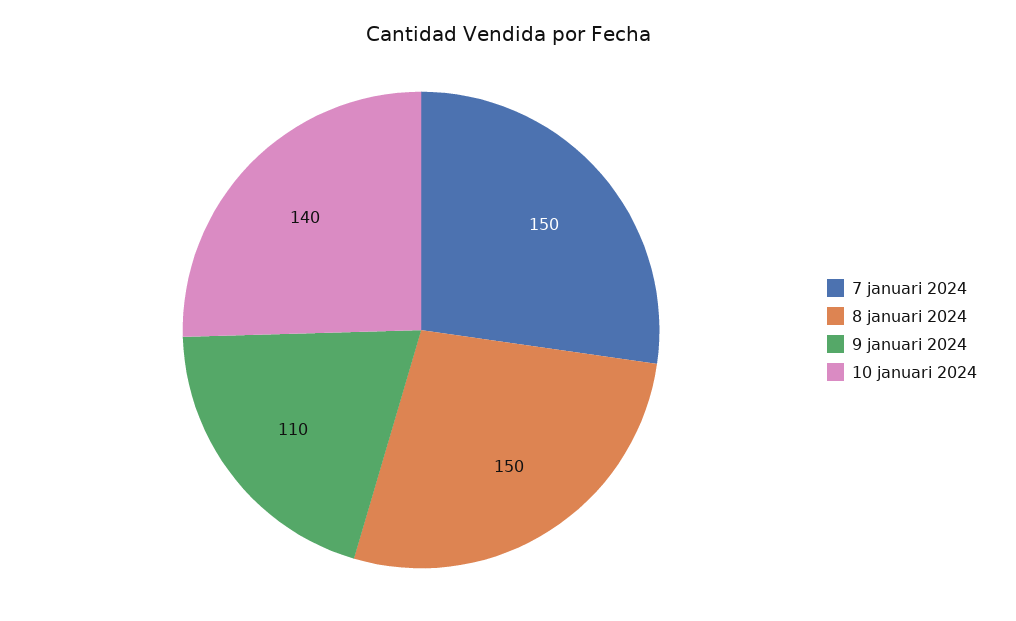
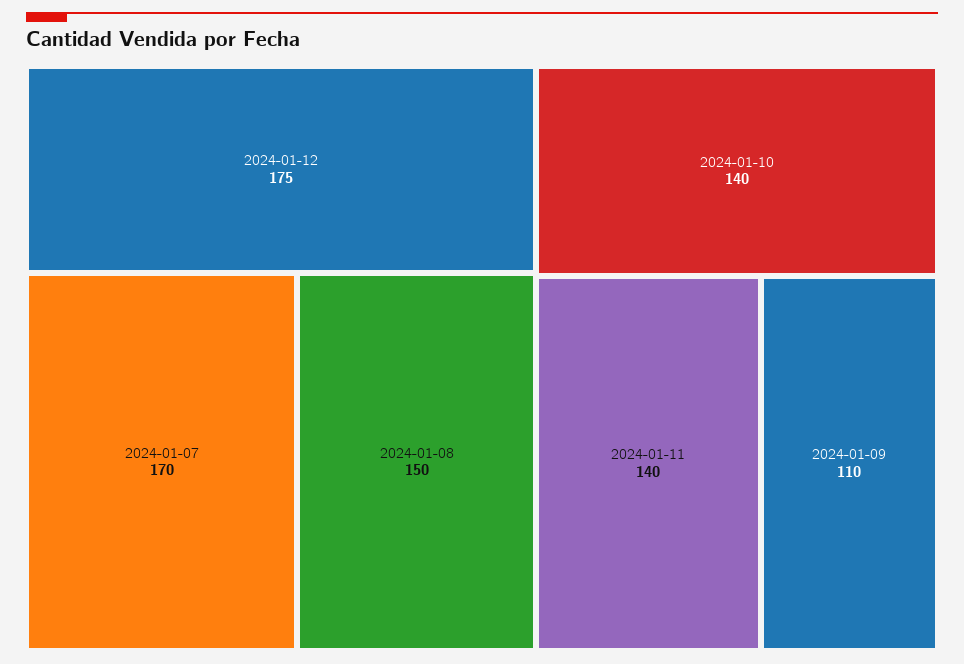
7 januari 2024: 150 -> 170
2024-01-12: none -> 175
2024-01-11: none -> 140

